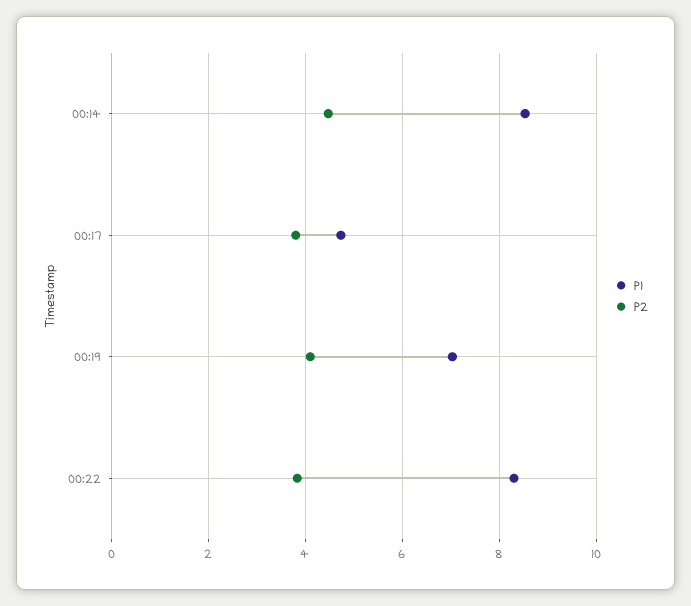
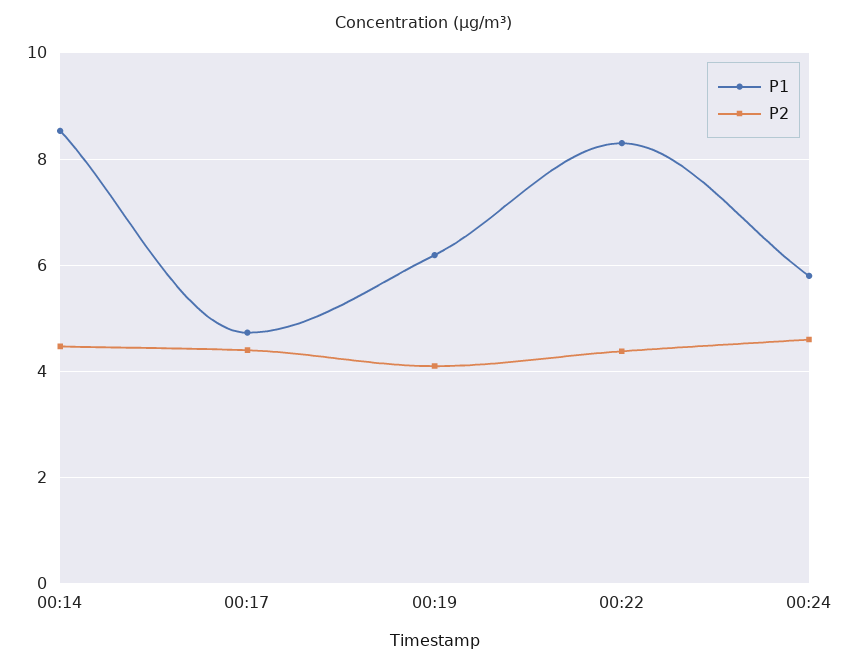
P2, 00:17: 3.8 -> 4.4
P1, 00:19: 7 -> 6.2
P2, 00:22: 3.8 -> 4.4
P1, 00:24: none -> 5.8
P2, 00:24: none -> 4.6

